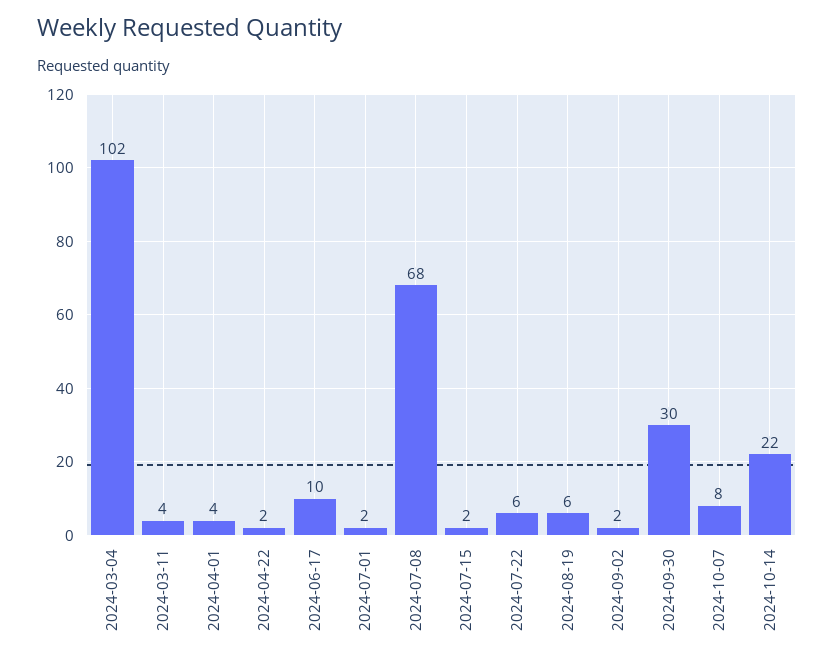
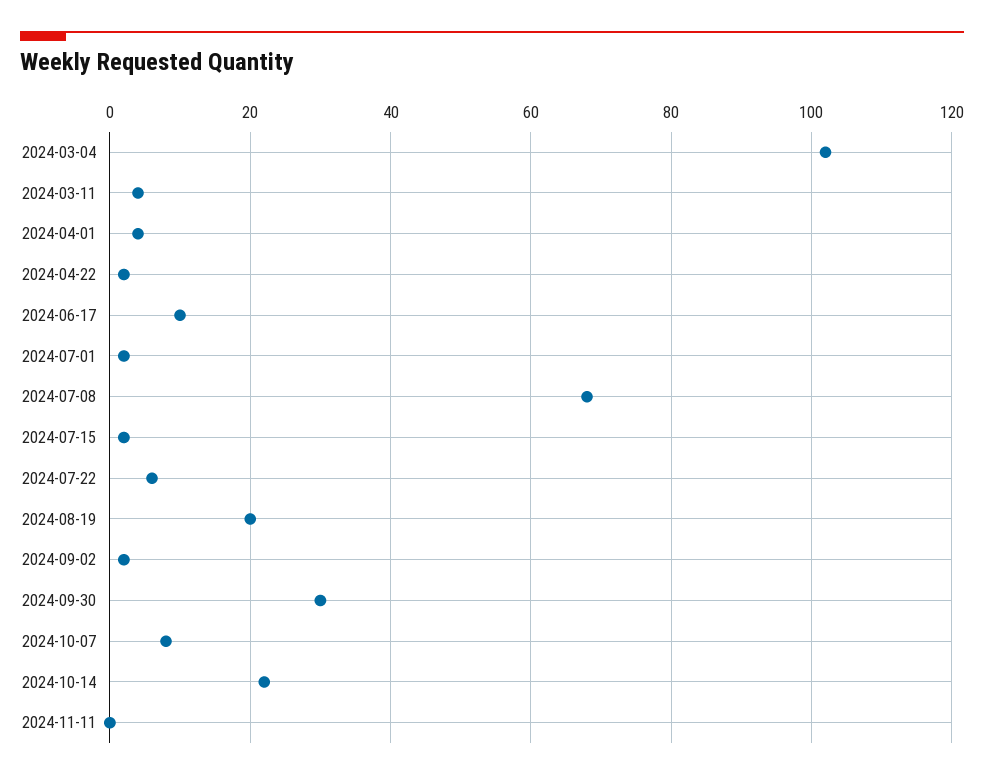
2024-08-19: 6 -> 20
2024-11-11: none -> 0

